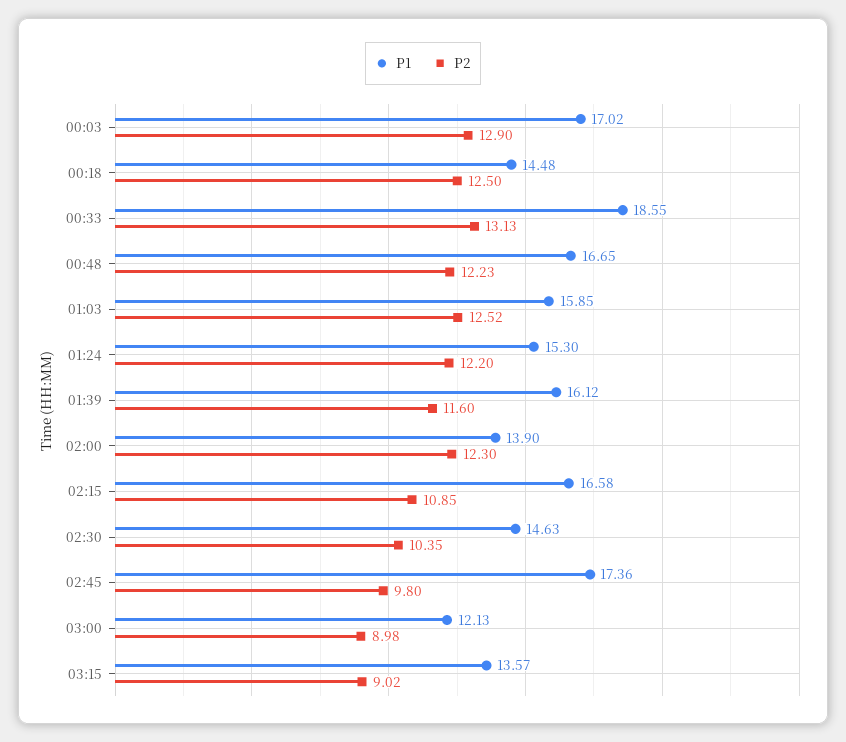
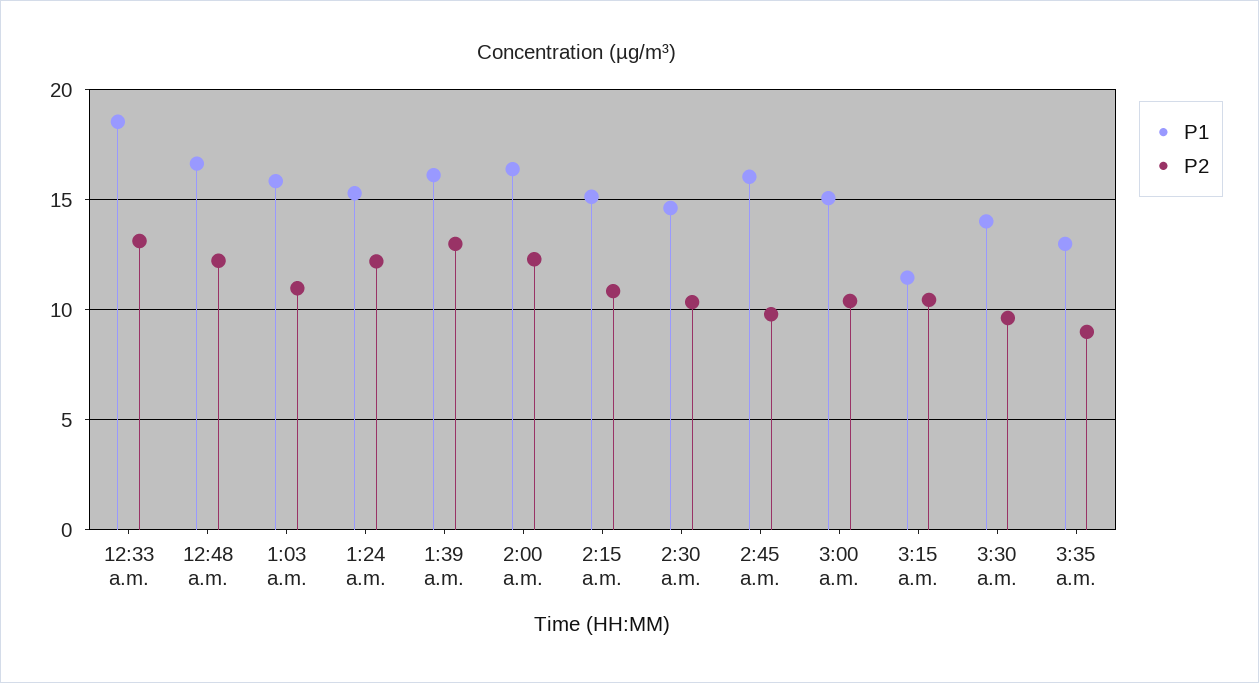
P1, 00:03: 17.02 -> none
P2, 00:03: 12.9 -> none
P1, 00:18: 14.48 -> none
P2, 00:18: 12.5 -> none
P2, 01:03: 12.52 -> 11
P2, 01:39: 11.6 -> 13
P1, 02:00: 13.9 -> 16.5
P1, 02:15: 16.58 -> 15
P1, 02:45: 17.36 -> 16
P1, 03:00: 12.13 -> 15
P2, 03:00: 8.98 -> 10.5
P1, 03:15: 13.57 -> 11.5
P2, 03:15: 9.02 -> 10.5
P1, 3:30 a.m.: none -> 14
P2, 3:30 a.m.: none -> 9.5
P1, 3:35 a.m.: none -> 13
P2, 3:35 a.m.: none -> 9

